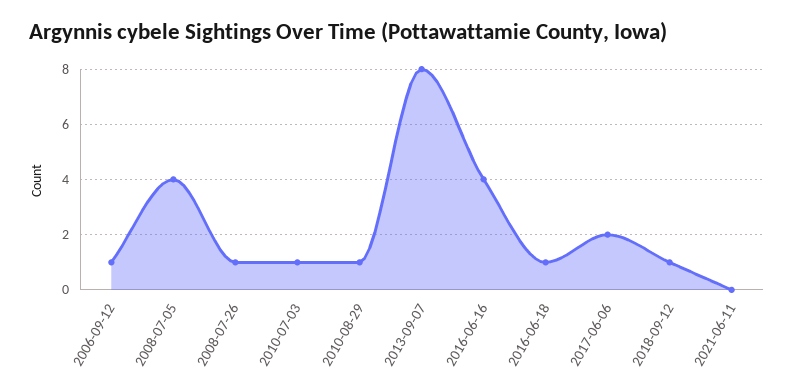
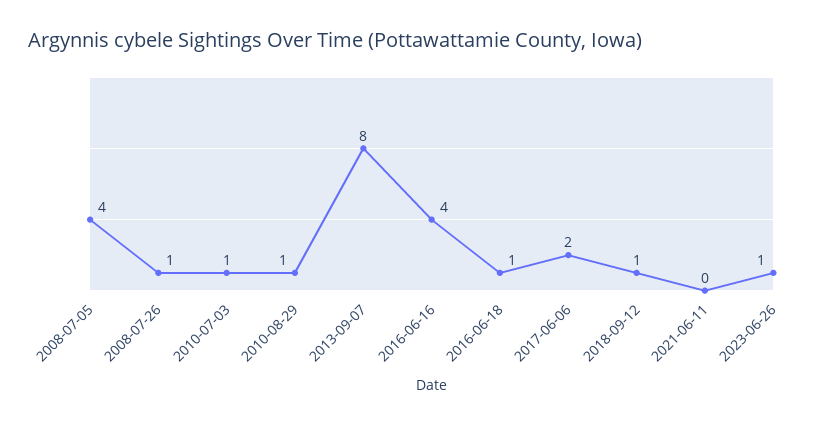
2006-09-12: 1 -> none
2023-06-26: none -> 1

